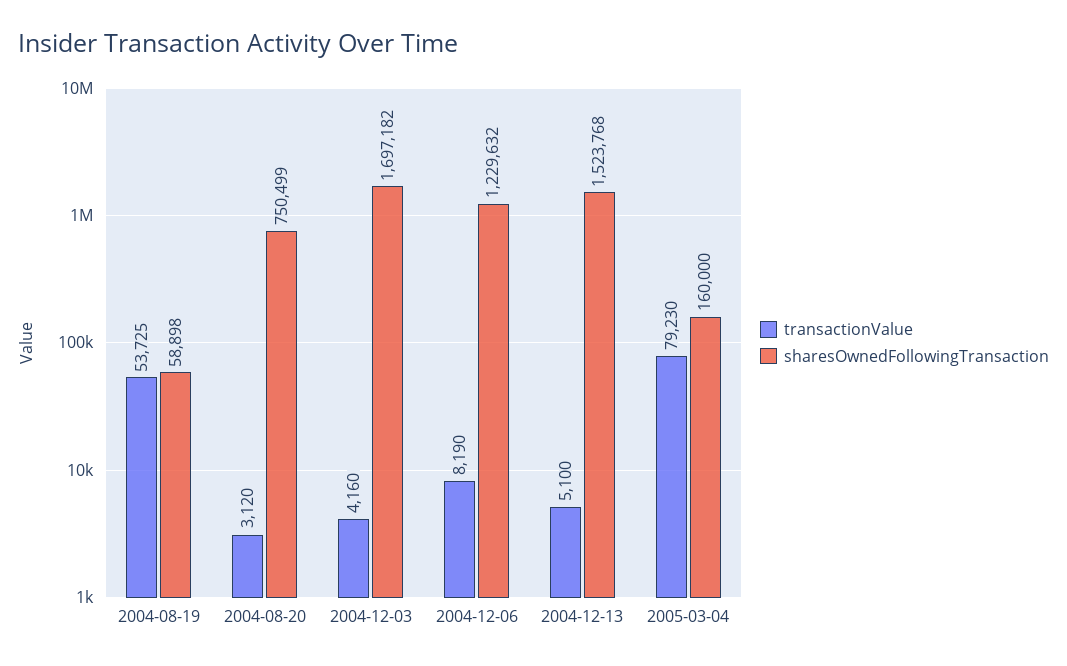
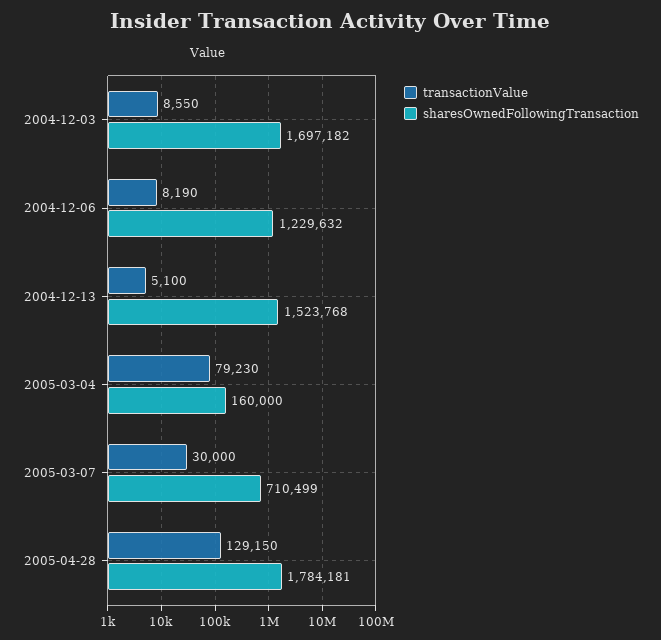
transactionValue, 2004-08-19: 53725 -> none
sharesOwnedFollowingTransaction, 2004-08-19: 58898 -> none
transactionValue, 2004-08-20: 3120 -> none
sharesOwnedFollowingTransaction, 2004-08-20: 750499 -> none
transactionValue, 2004-12-03: 4160 -> 8550
transactionValue, 2005-03-07: none -> 30000
sharesOwnedFollowingTransaction, 2005-03-07: none -> 710499
transactionValue, 2005-04-28: none -> 129150
sharesOwnedFollowingTransaction, 2005-04-28: none -> 1784181

